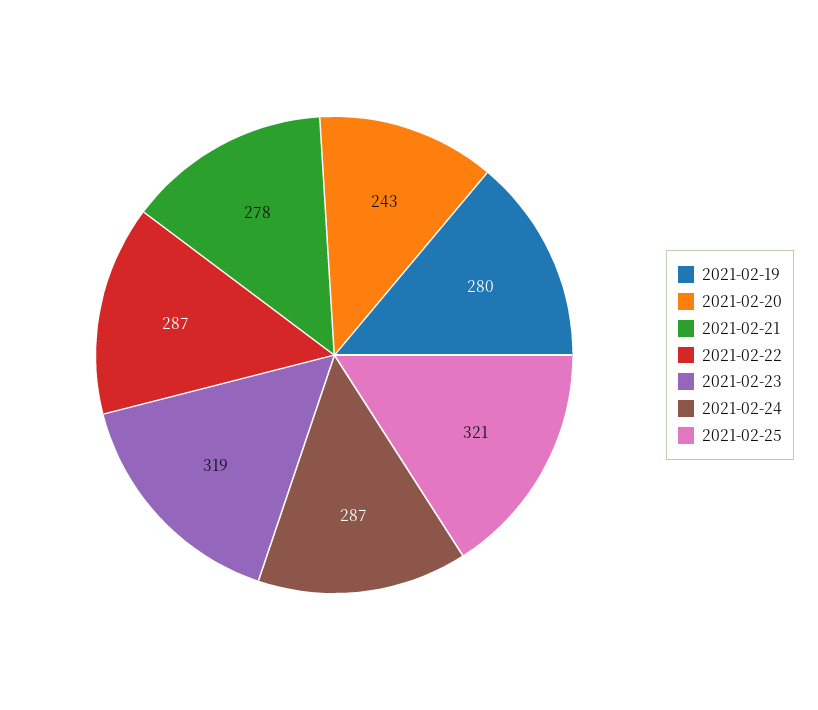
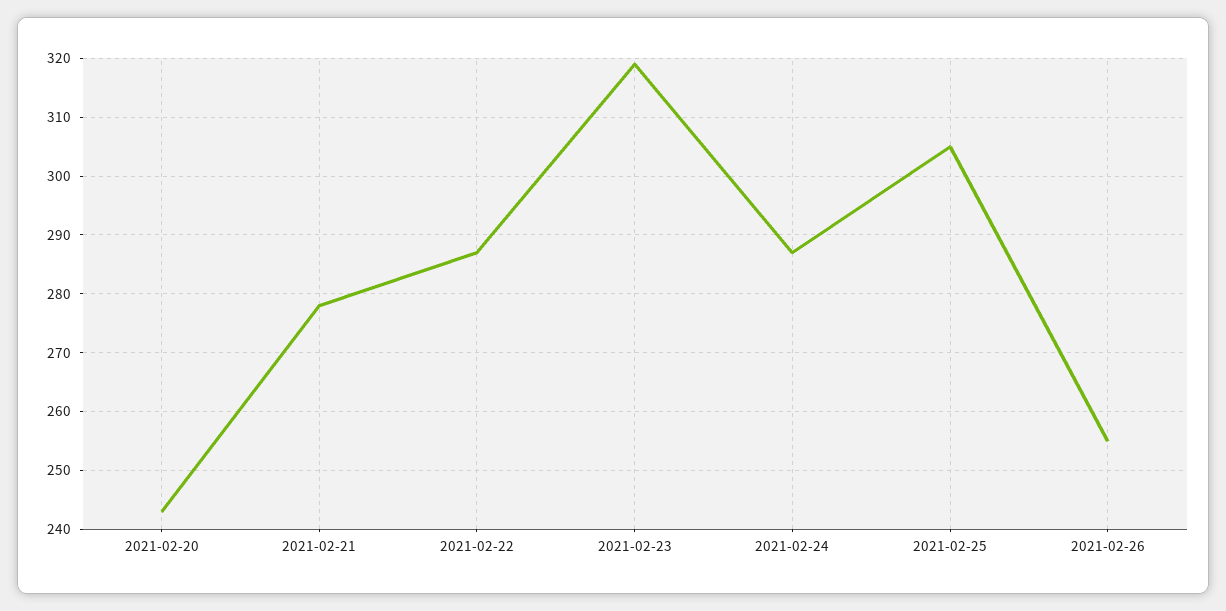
2021-02-19: 280 -> none
2021-02-25: 321 -> 305
2021-02-26: none -> 255

